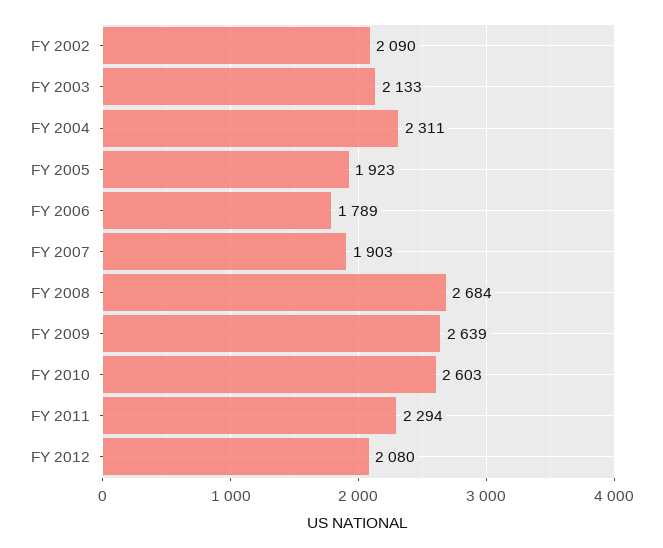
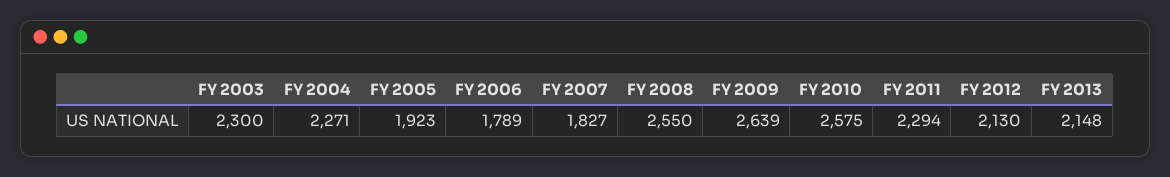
FY 2002: 2090 -> none
FY 2003: 2133 -> 2300
FY 2004: 2311 -> 2271
FY 2007: 1903 -> 1827
FY 2008: 2684 -> 2550
FY 2010: 2603 -> 2575
FY 2012: 2080 -> 2130
FY 2013: none -> 2148

